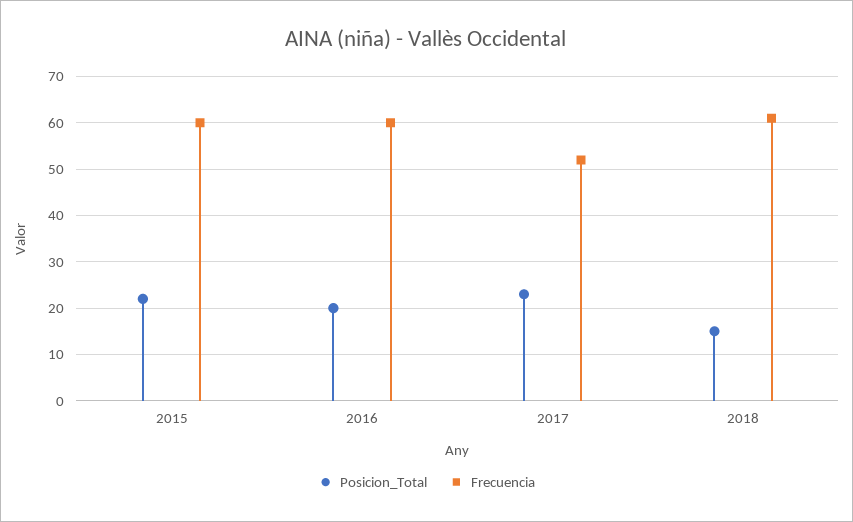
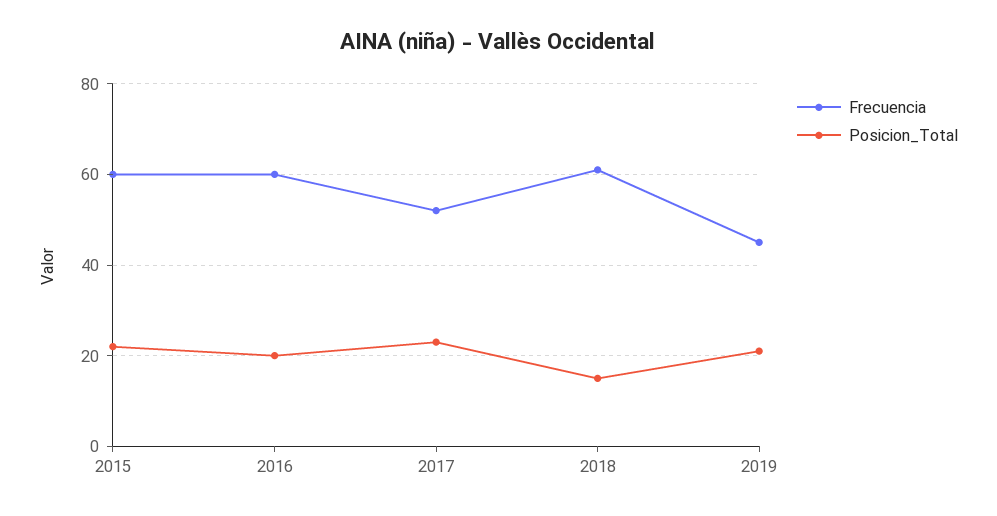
Frecuencia, 2019: none -> 45
Posicion_Total, 2019: none -> 20

